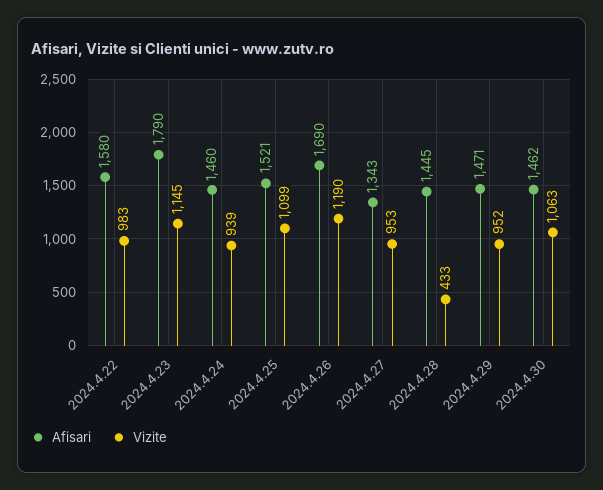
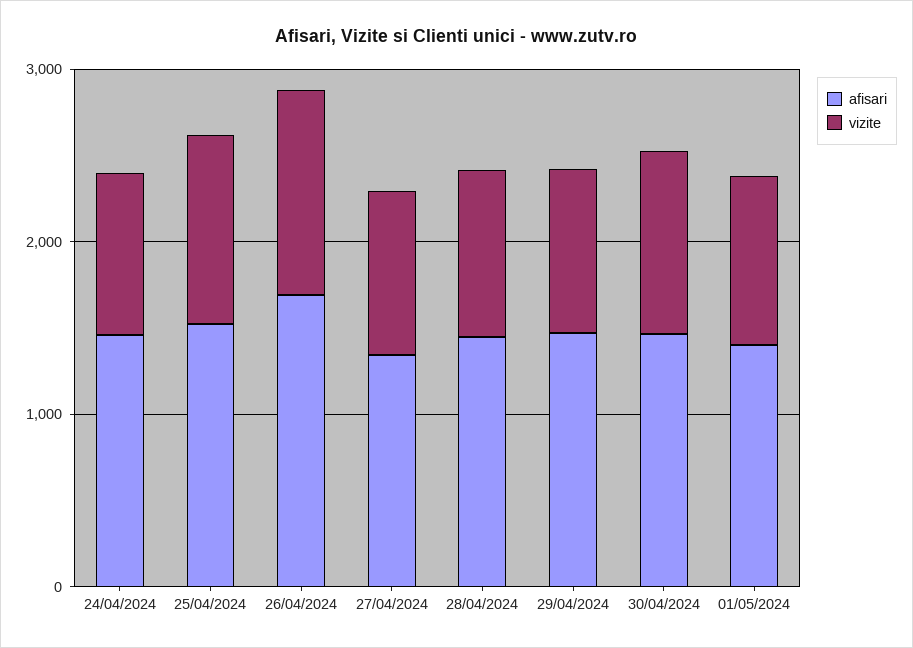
Afisari, 2024.4.22: 1580 -> none
Vizite, 2024.4.22: 983 -> none
Afisari, 2024.4.23: 1790 -> none
Vizite, 2024.4.23: 1145 -> none
Vizite, 2024.4.28: 433 -> 1000
Afisari, 01/05/2024: none -> 1400
Vizite, 01/05/2024: none -> 1000

